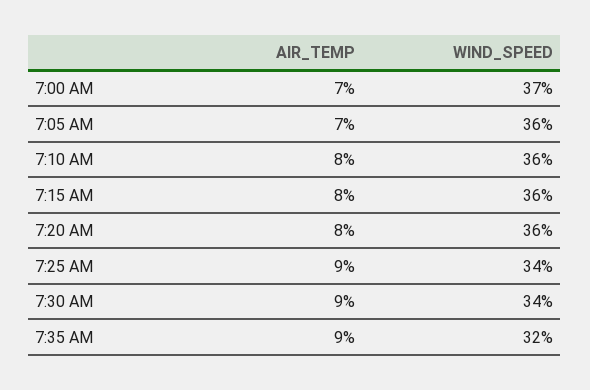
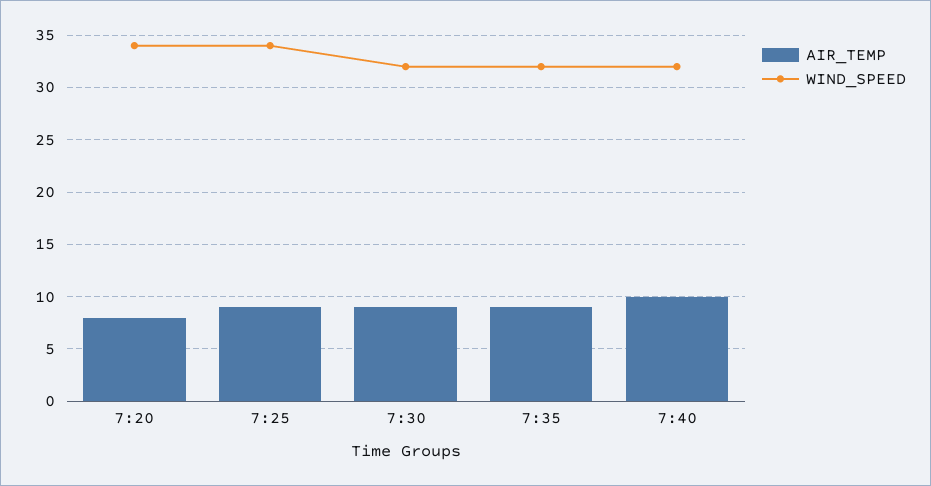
AIR_TEMP, 7:00 AM: 7 -> none
WIND_SPEED, 7:00 AM: 37 -> none
AIR_TEMP, 7:05 AM: 7 -> none
WIND_SPEED, 7:05 AM: 36 -> none
AIR_TEMP, 7:10 AM: 8 -> none
WIND_SPEED, 7:10 AM: 36 -> none
AIR_TEMP, 7:15 AM: 8 -> none
WIND_SPEED, 7:15 AM: 36 -> none
WIND_SPEED, 7:20 AM: 36 -> 34
WIND_SPEED, 7:30 AM: 34 -> 32
AIR_TEMP, 7:40: none -> 10
WIND_SPEED, 7:40: none -> 32

